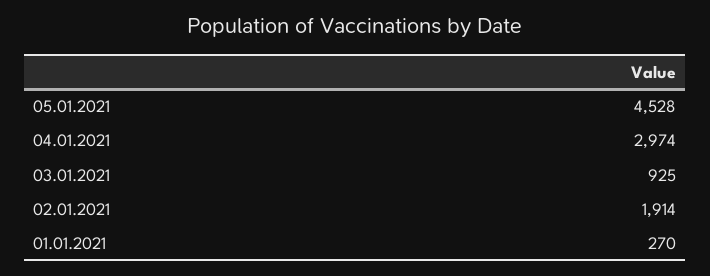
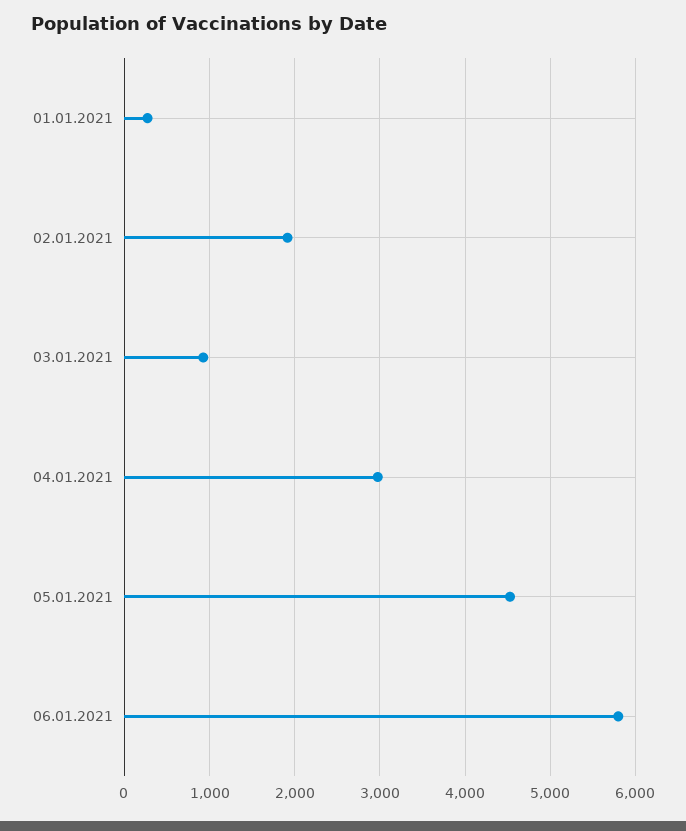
06.01.2021: none -> 5800

